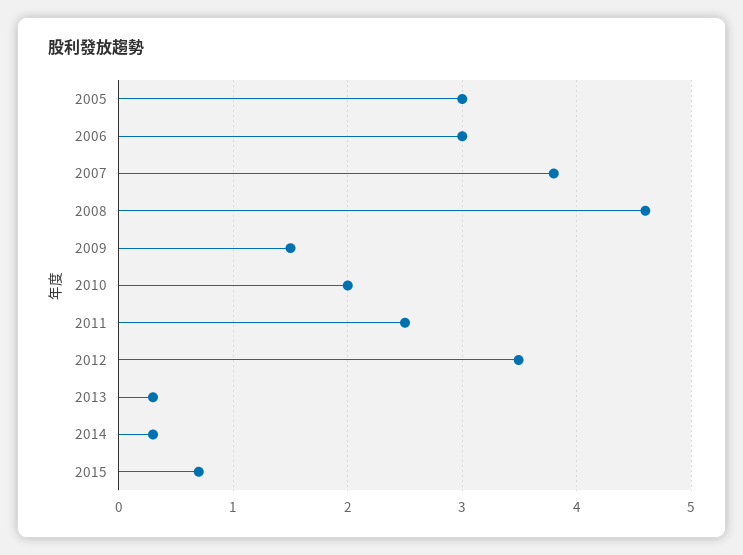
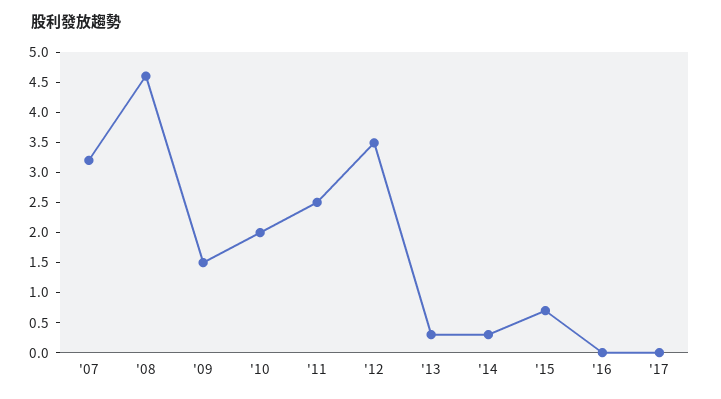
2005: 3 -> none
2006: 3 -> none
2007: 3.8 -> 3.25
'16: none -> 0
'17: none -> 0

